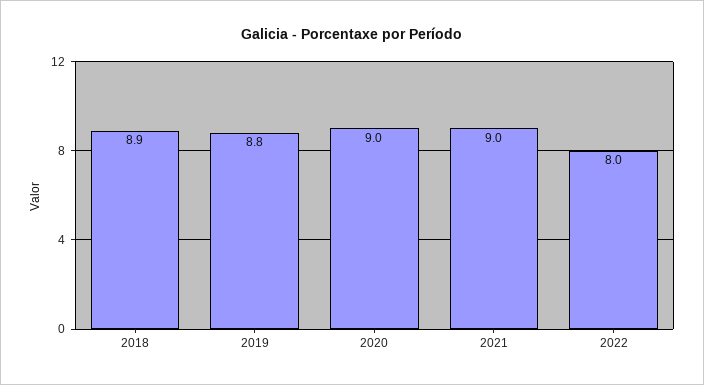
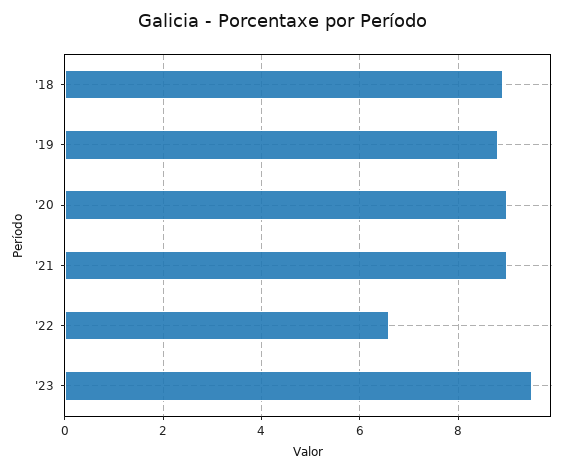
2022: 8 -> 6.5
'23: none -> 9.5

